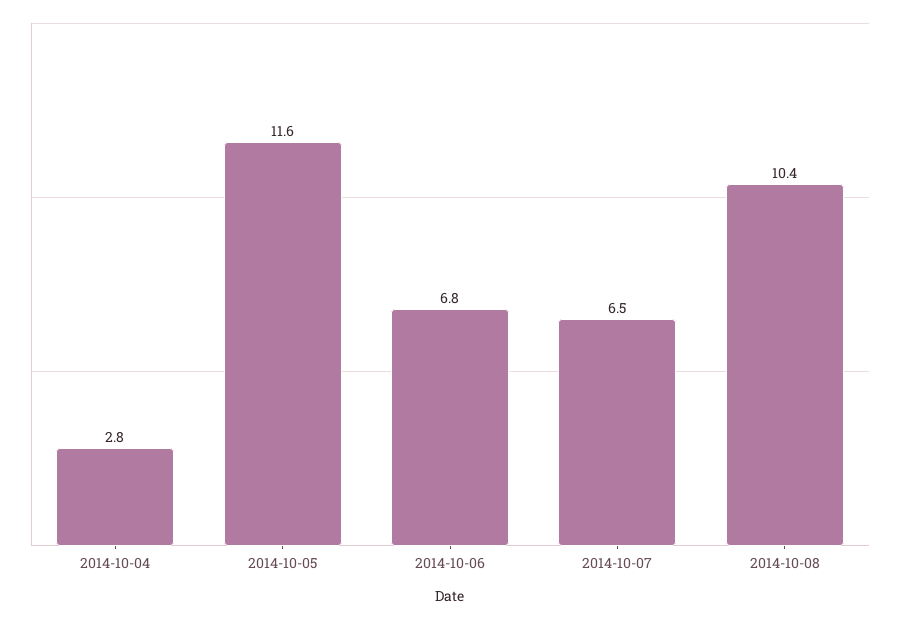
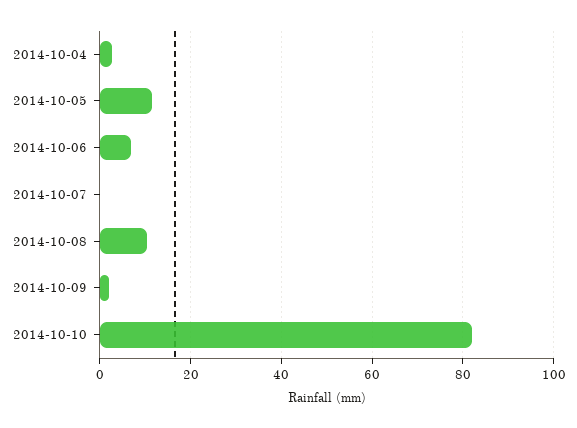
2014-10-07: 6.5 -> 0
2014-10-09: none -> 2
2014-10-10: none -> 82

